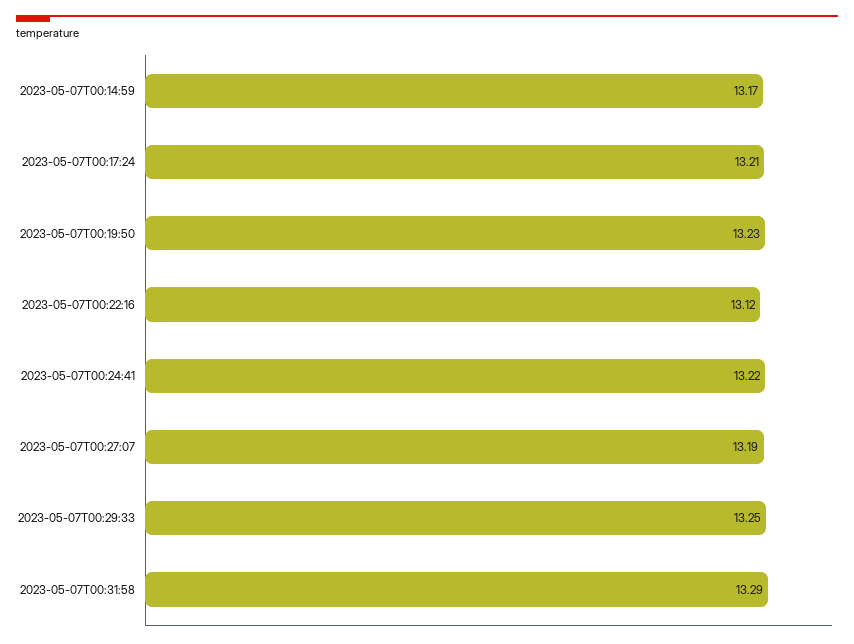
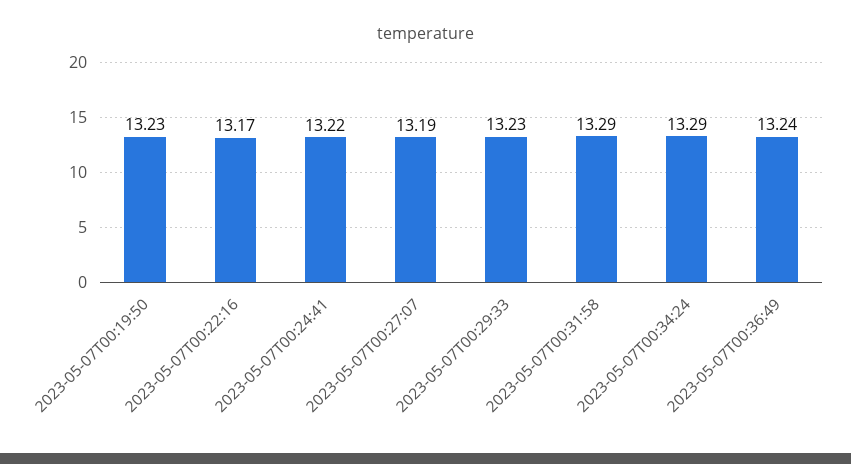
2023-05-07T00:14:59: 13.17 -> none
2023-05-07T00:17:24: 13.21 -> none
2023-05-07T00:22:16: 13.12 -> 13.17
2023-05-07T00:29:33: 13.25 -> 13.23
2023-05-07T00:34:24: none -> 13.29
2023-05-07T00:36:49: none -> 13.24

